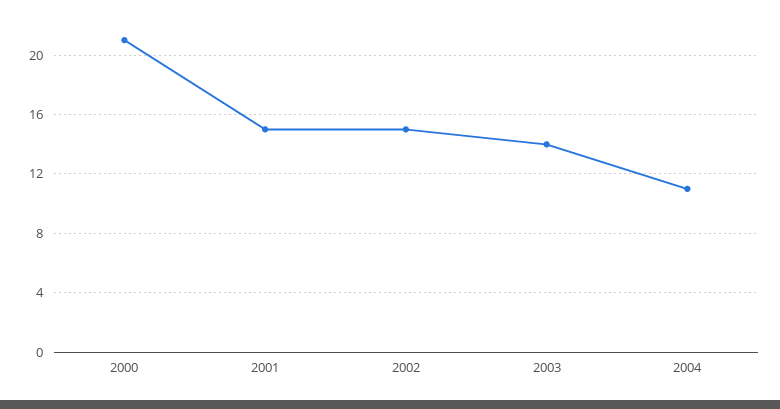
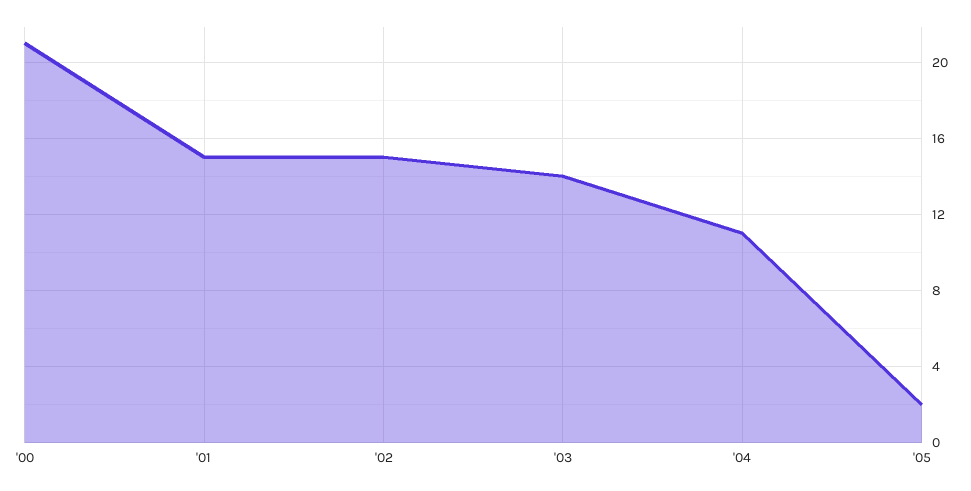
'05: none -> 2

